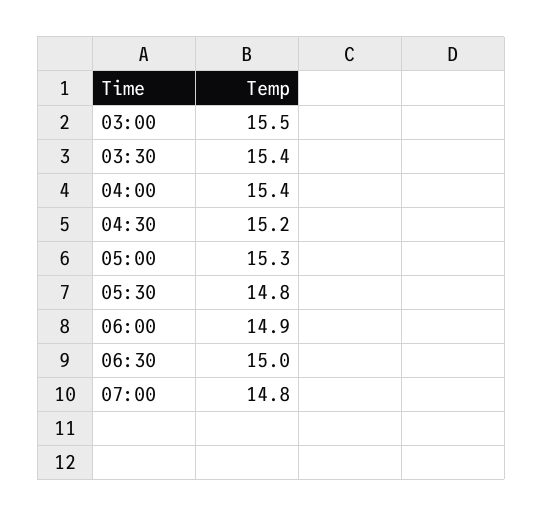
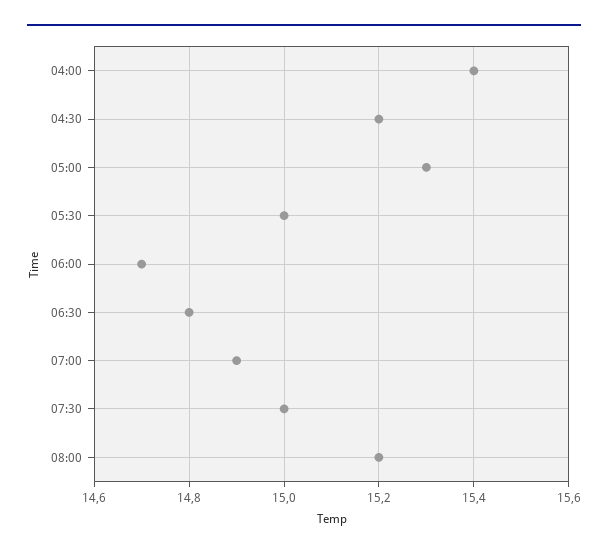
03:00: 15.5 -> none
03:30: 15.4 -> none
05:30: 14.8 -> 15
06:00: 14.9 -> 14.7
06:30: 15 -> 14.8
07:00: 14.8 -> 14.9
07:30: none -> 15
08:00: none -> 15.2

